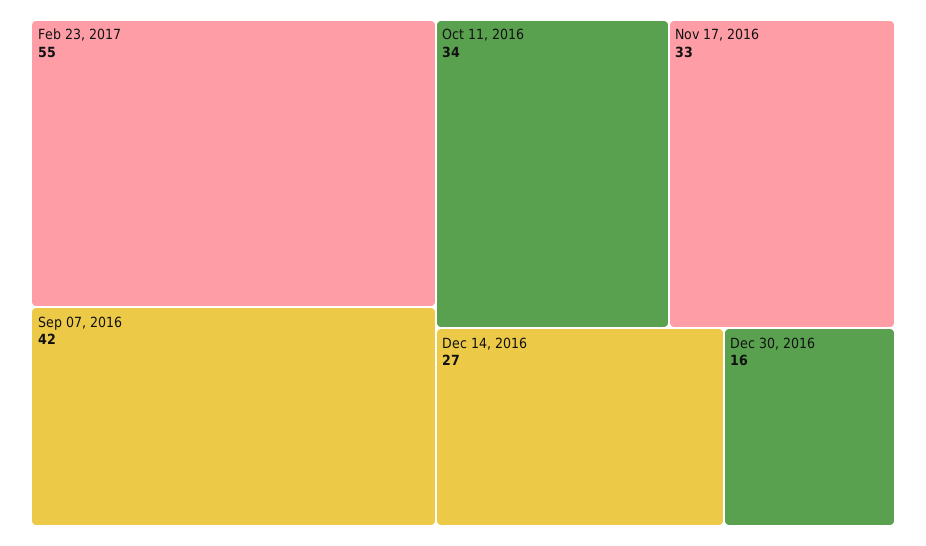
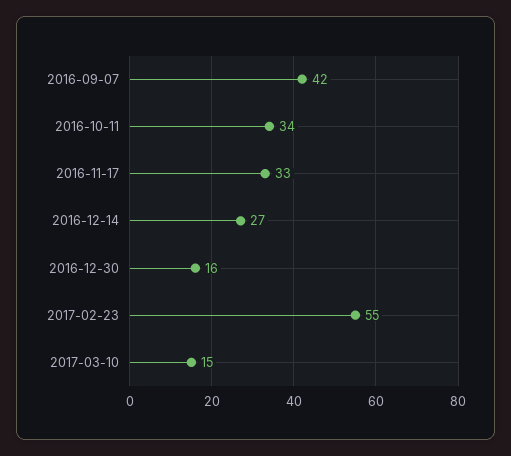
2017-03-10: none -> 15

